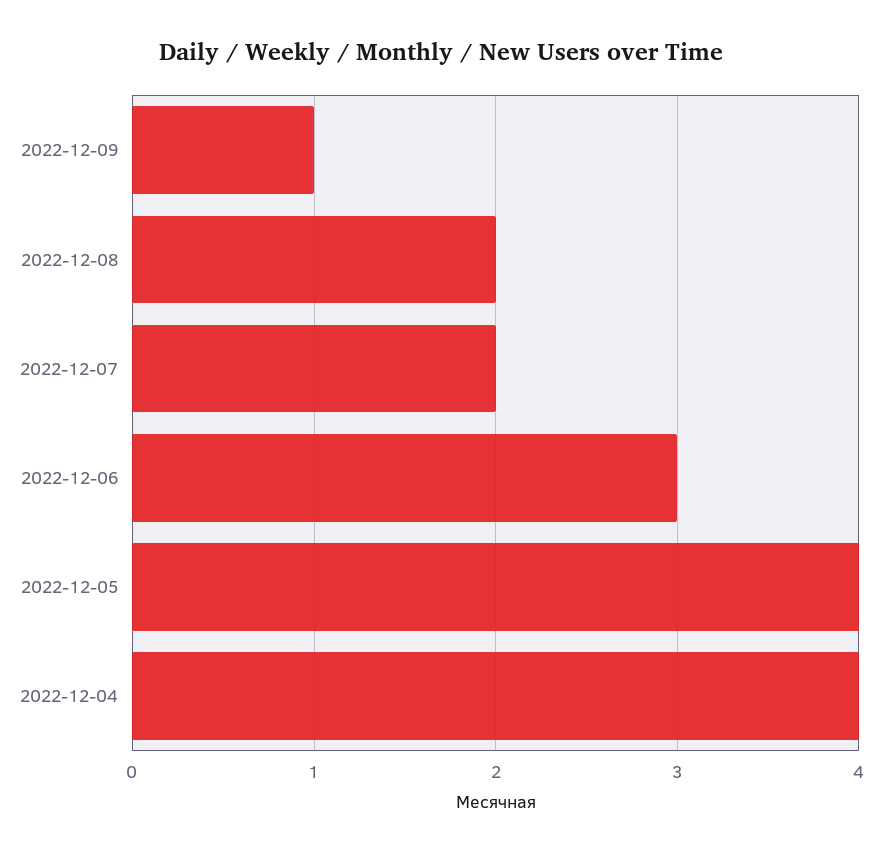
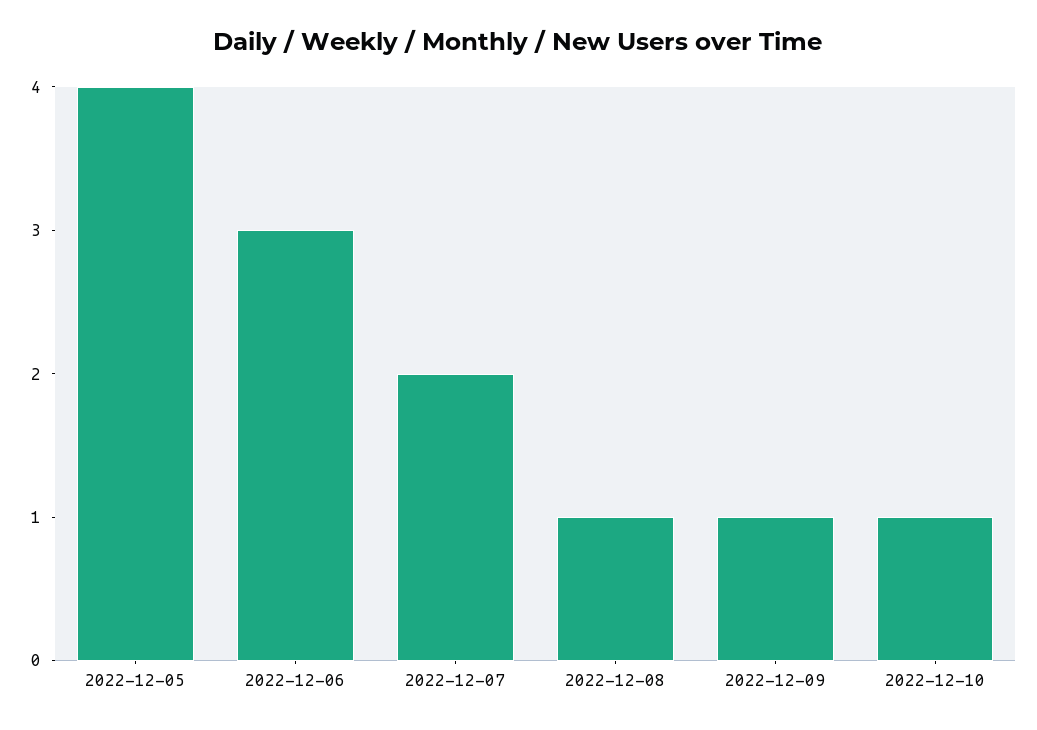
2022-12-08: 2 -> 1
2022-12-04: 4 -> none
2022-12-10: none -> 1

